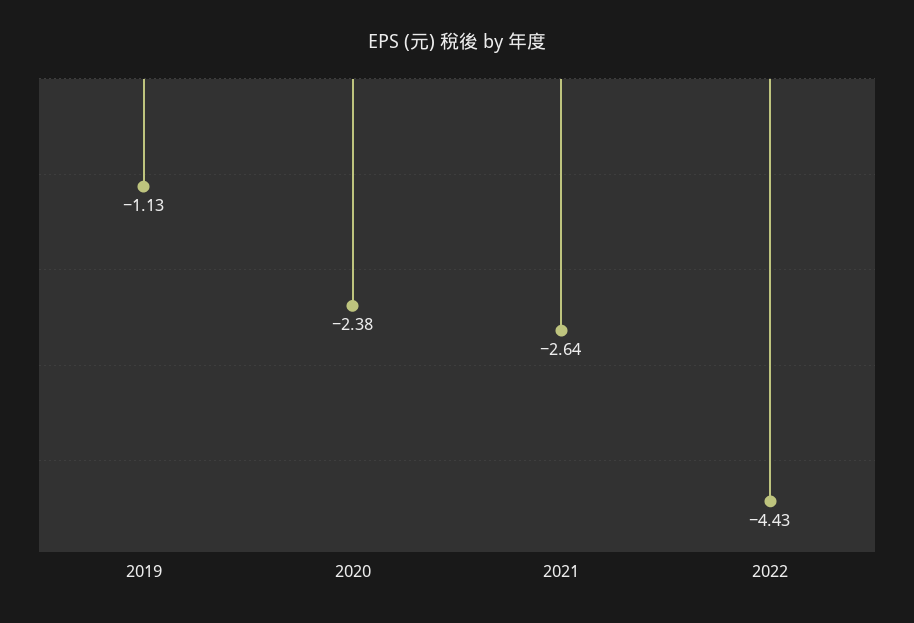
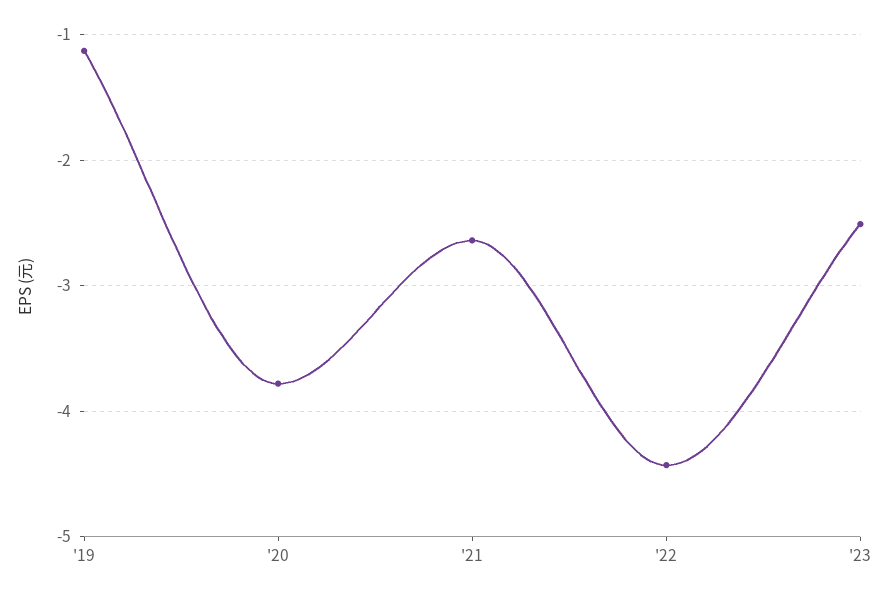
2020: -2.38 -> -3.8
'23: none -> -2.5

